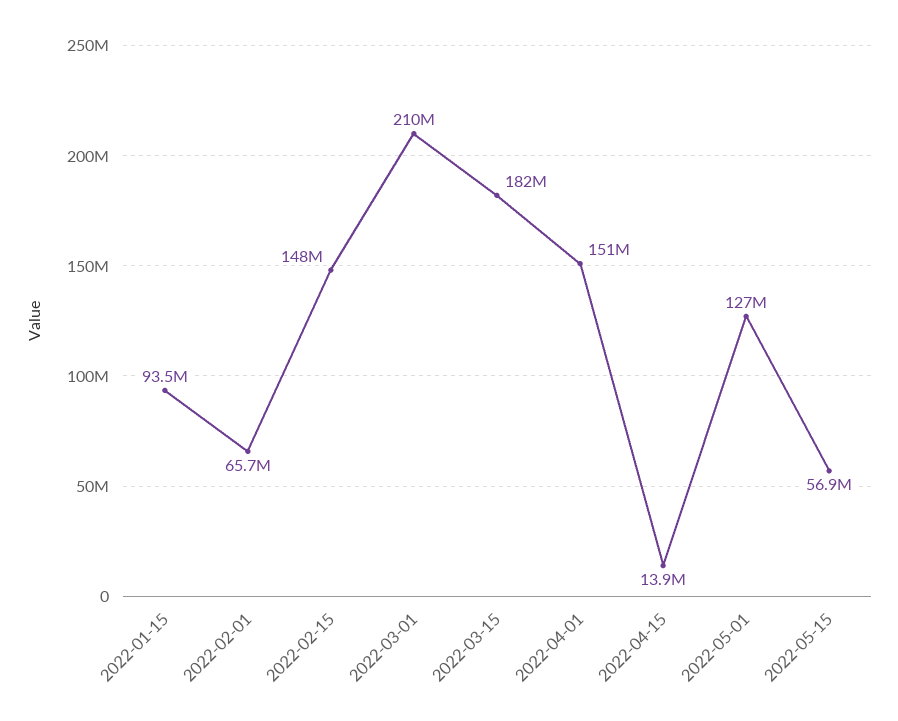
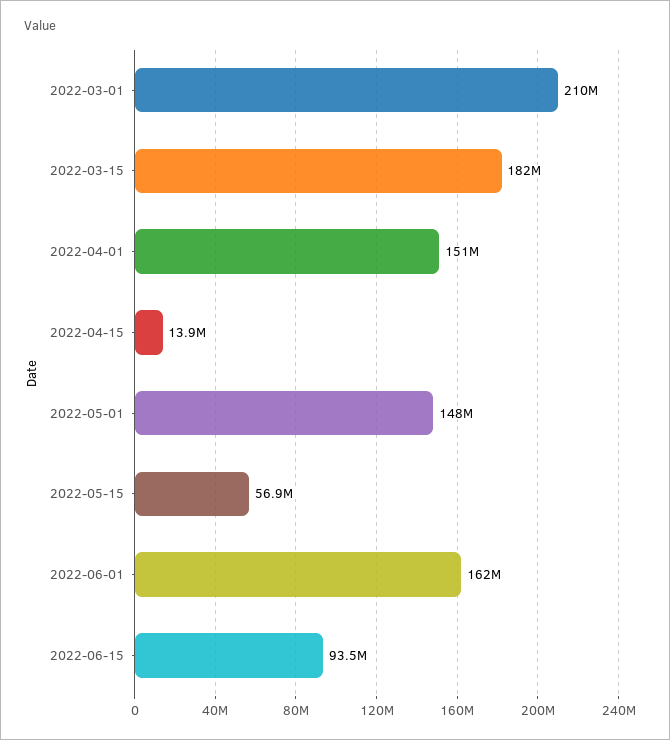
2022-01-15: 93500000 -> none
2022-02-01: 65700000 -> none
2022-02-15: 148000000 -> none
2022-05-01: 127000000 -> 148000000
2022-06-01: none -> 162000000
2022-06-15: none -> 93500000

